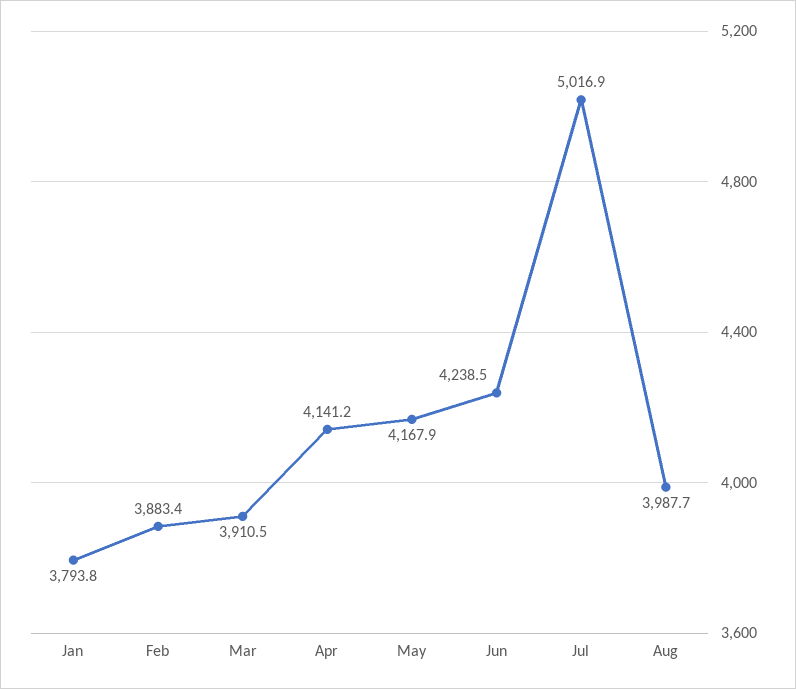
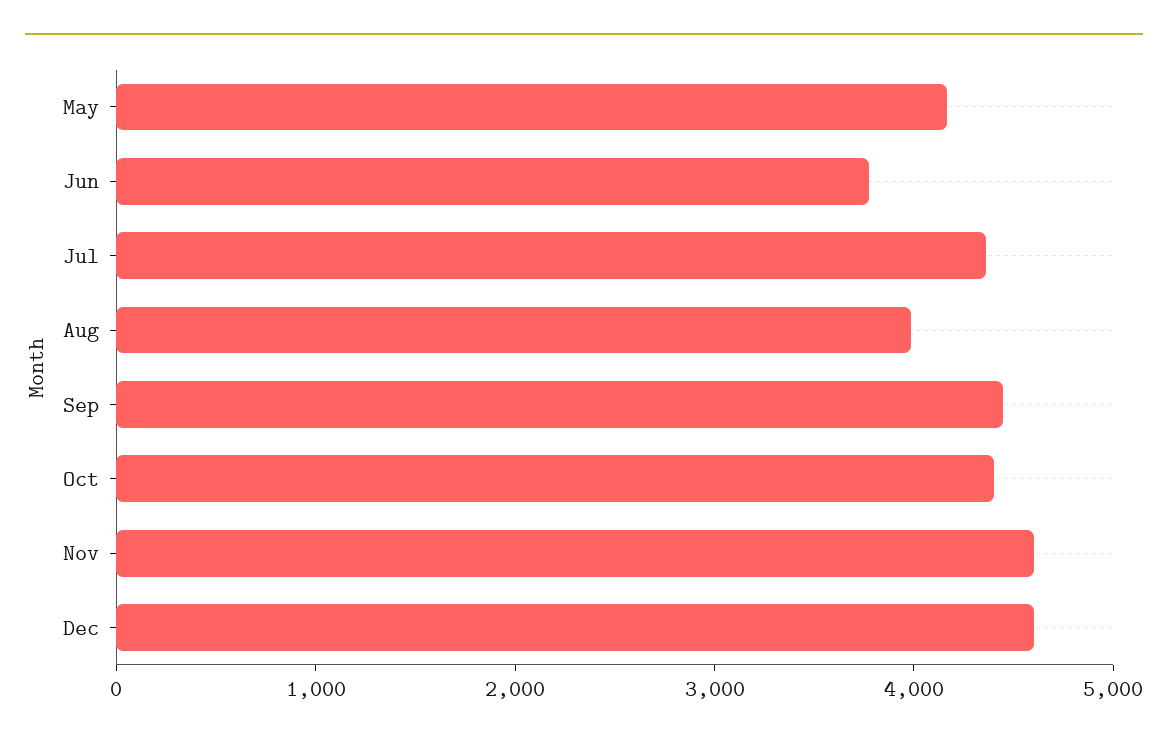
Jan: 3793.8 -> none
Feb: 3883.4 -> none
Mar: 3910.5 -> none
Apr: 4141.2 -> none
Jun: 4238.5 -> 3800
Jul: 5016.9 -> 4400
Sep: none -> 4400
Oct: none -> 4400
Nov: none -> 4600
Dec: none -> 4600

